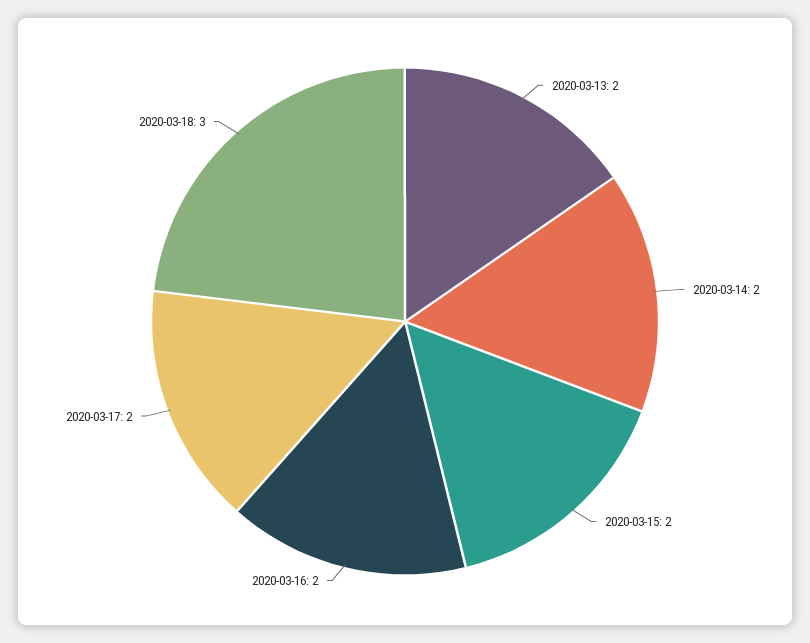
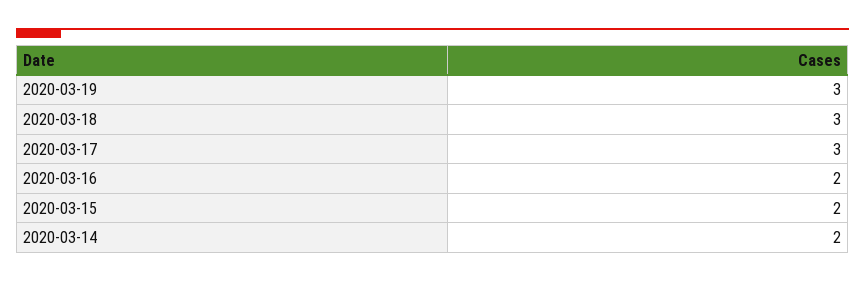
2020-03-13: 2 -> none
2020-03-17: 2 -> 3
2020-03-19: none -> 3

